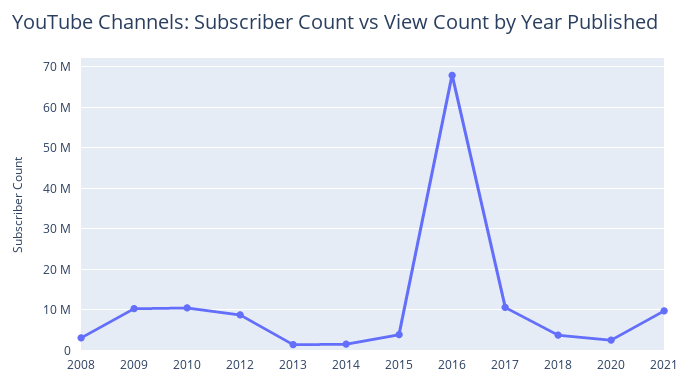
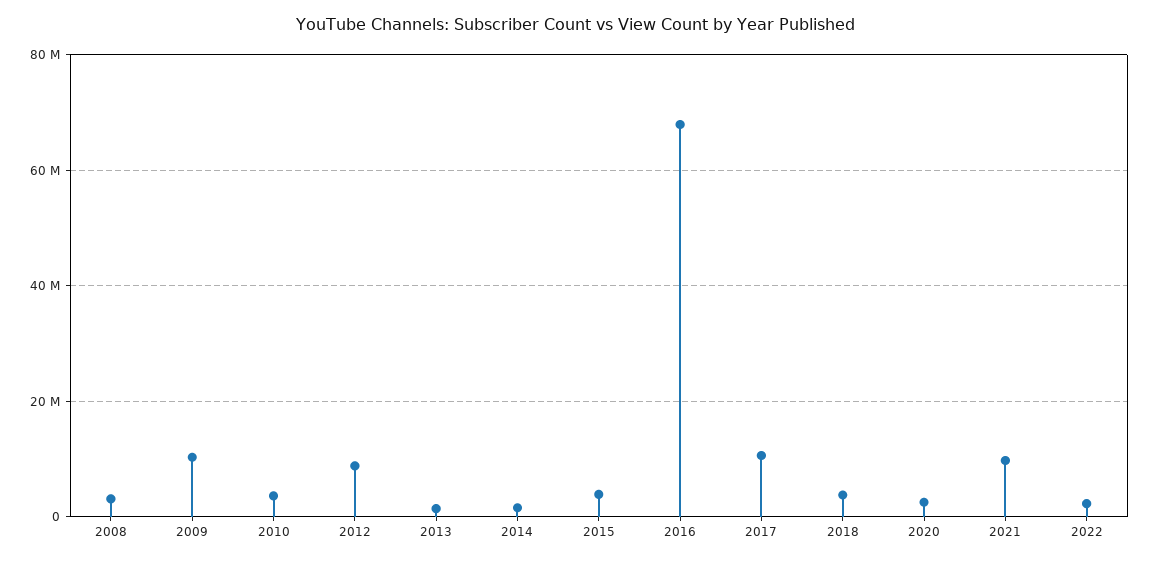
2010: 10000000 -> 4000000
2022: none -> 2000000

